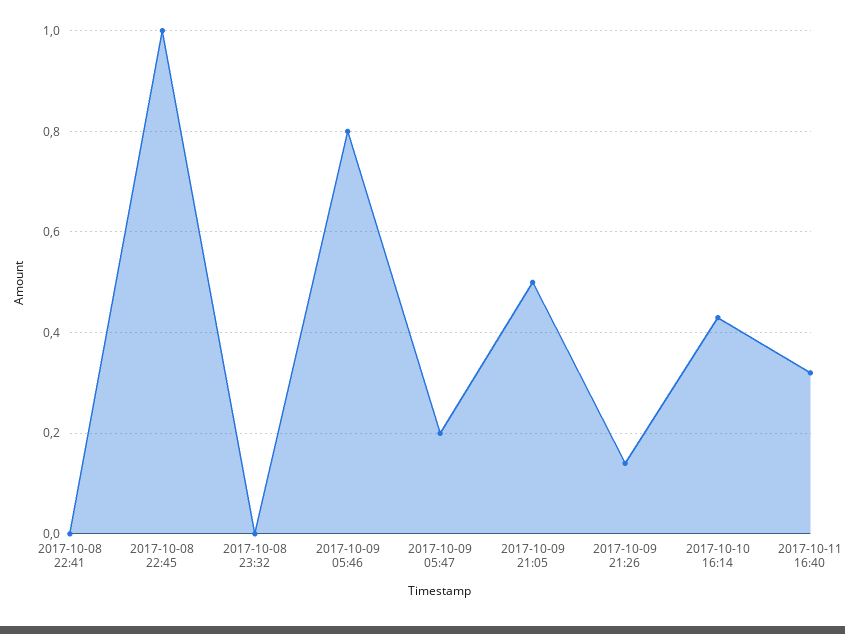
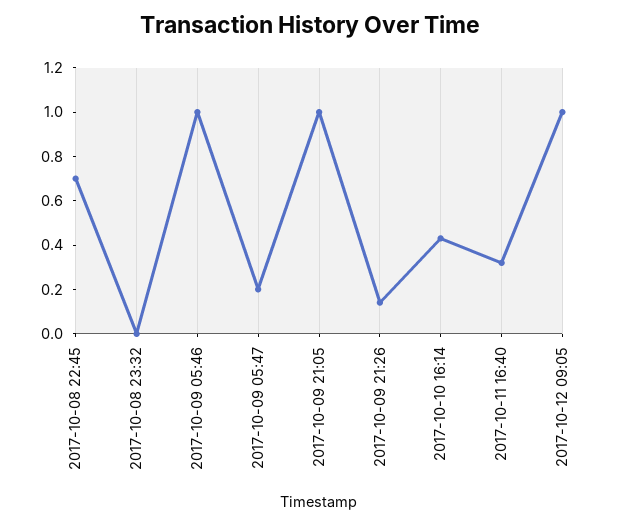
2017-10-08 22:41: 0 -> none
2017-10-08 22:45: 1 -> 0.7
2017-10-09 05:46: 0.8 -> 1
2017-10-09 21:05: 0.5 -> 1
2017-10-12 09:05: none -> 1

